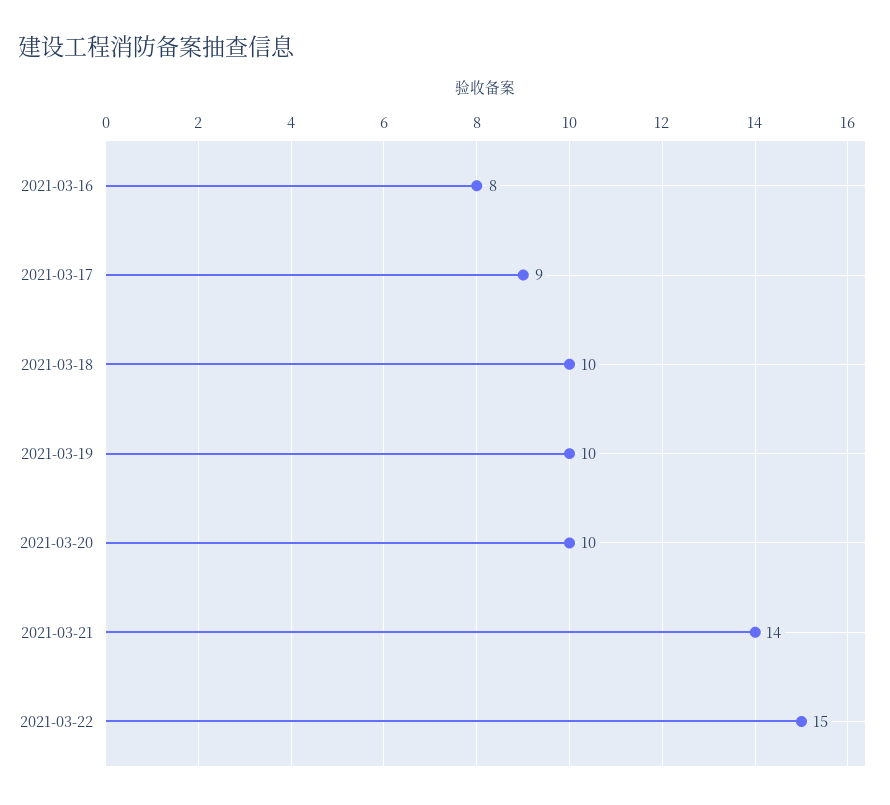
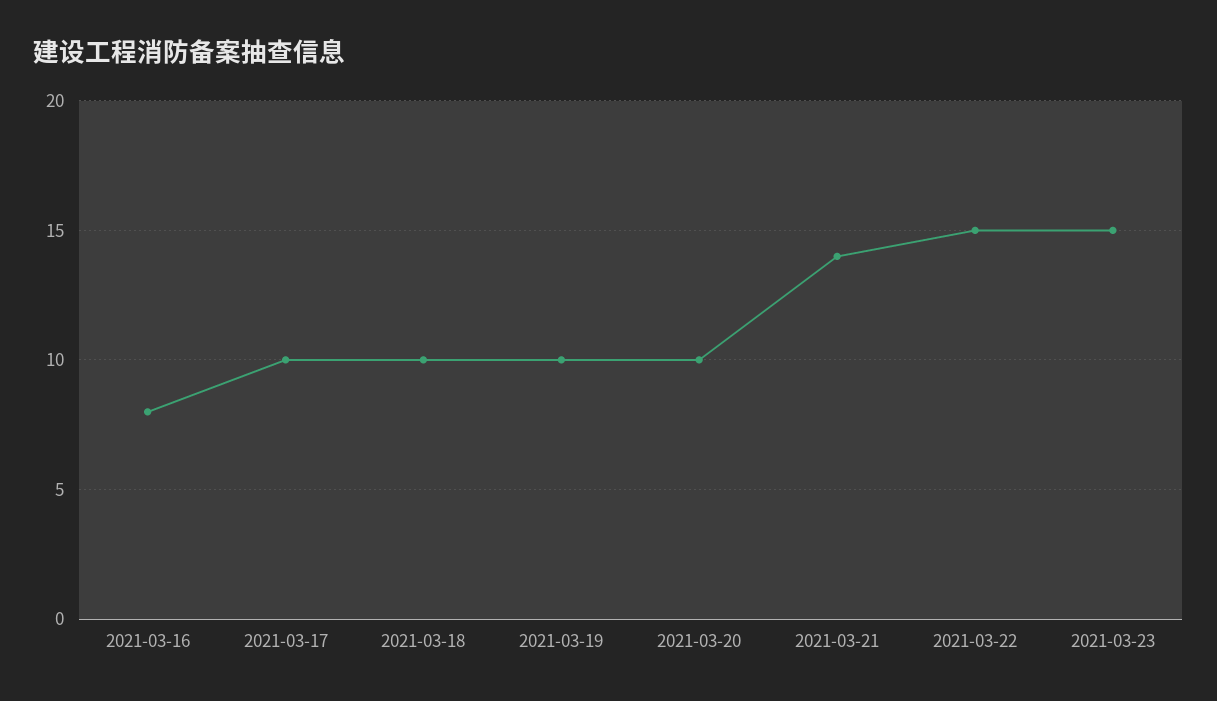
2021-03-17: 9 -> 10
2021-03-23: none -> 15

